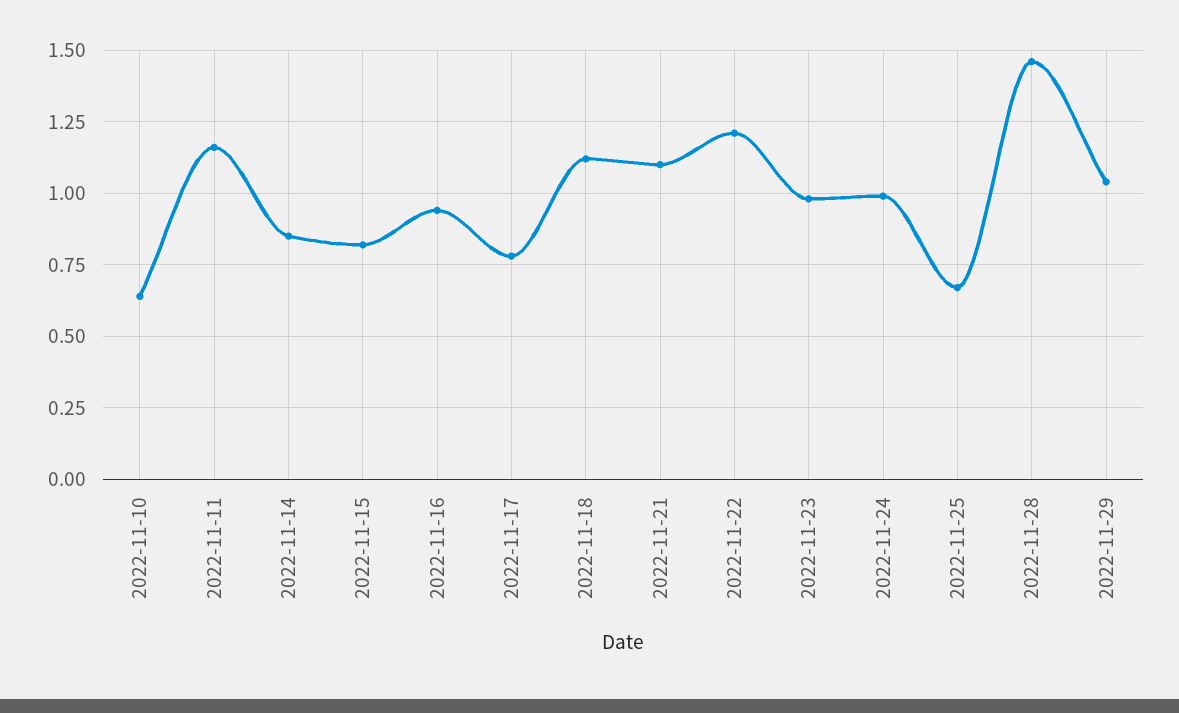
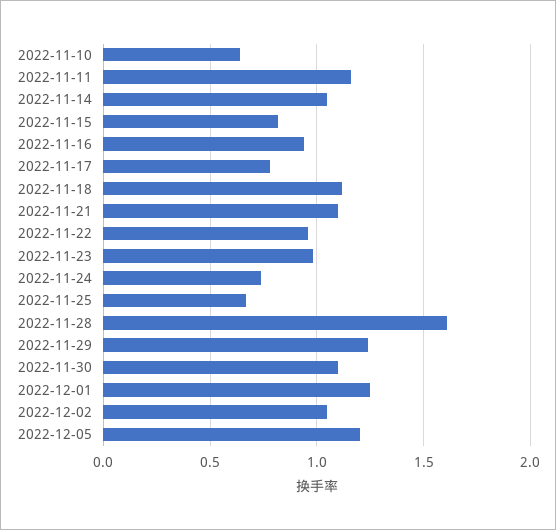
2022-11-14: 0.85 -> 1.05
2022-11-22: 1.2 -> 0.95
2022-11-24: 1 -> 0.75
2022-11-28: 1.45 -> 1.6
2022-11-29: 1.05 -> 1.25
2022-11-30: none -> 1.1
2022-12-01: none -> 1.25
2022-12-02: none -> 1.05
2022-12-05: none -> 1.2

